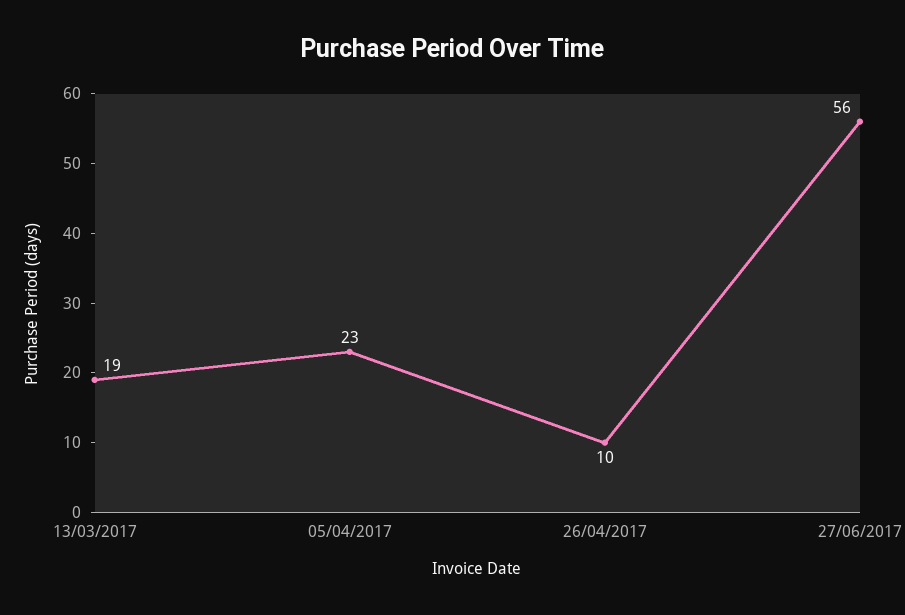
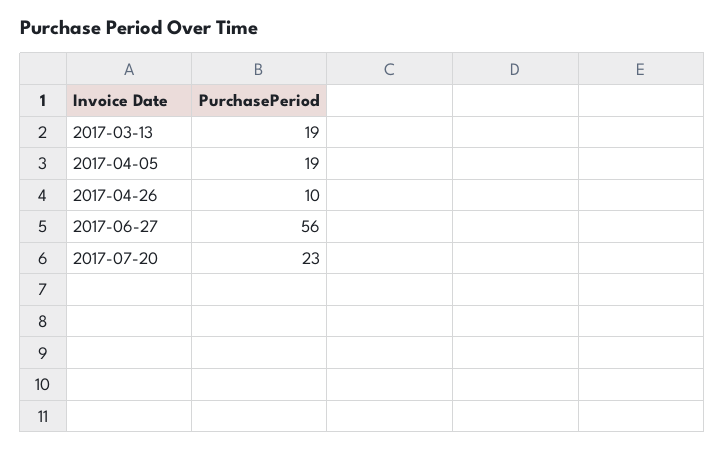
05/04/2017: 23 -> 19
2017-07-20: none -> 23

